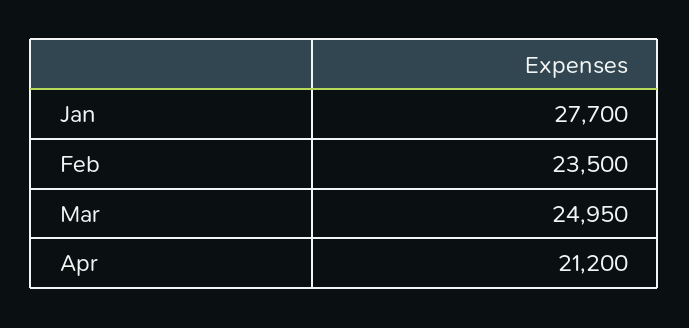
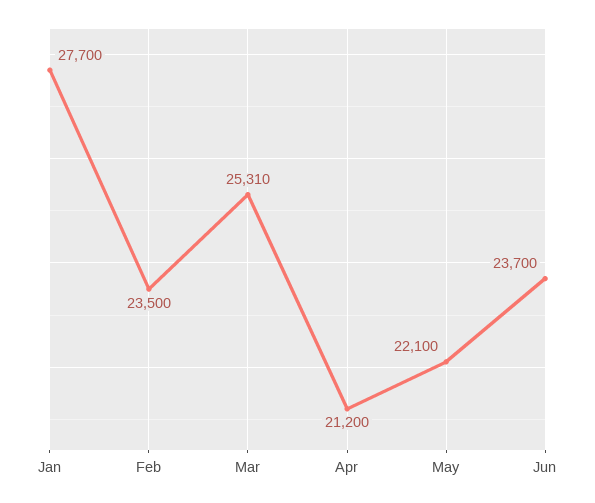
Mar: 24950 -> 25310
May: none -> 22100
Jun: none -> 23700

